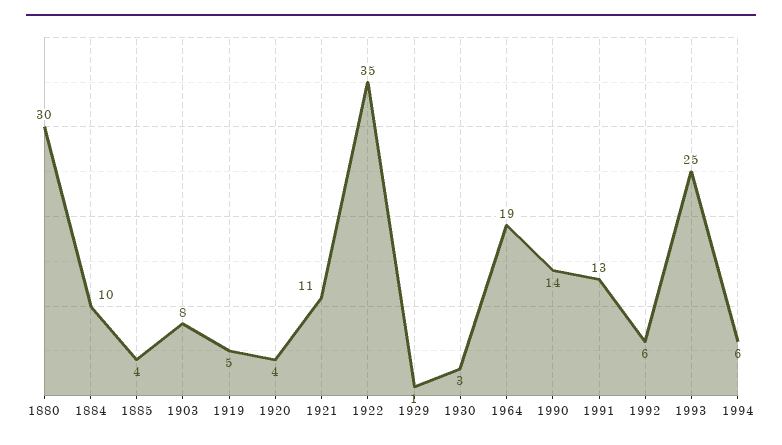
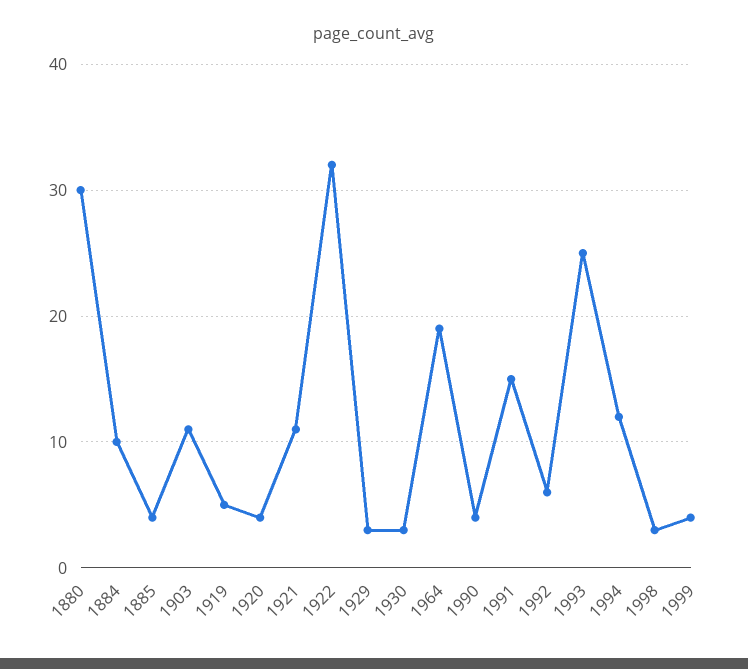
1903: 8 -> 11
1922: 35 -> 32
1929: 1 -> 3
1990: 14 -> 4
1991: 13 -> 15
1994: 6 -> 12
1998: none -> 3
1999: none -> 4

